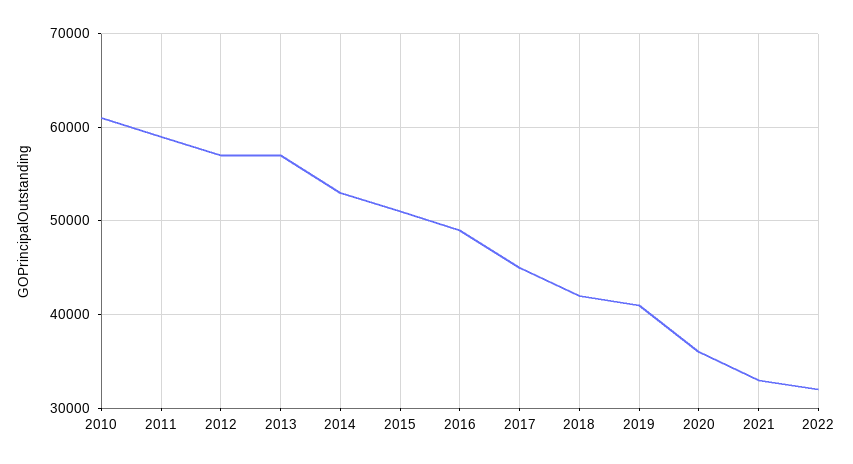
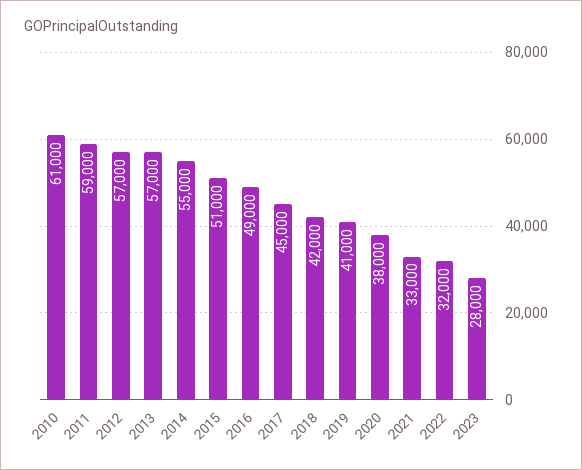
2014: 53000 -> 55000
2020: 36000 -> 38000
2023: none -> 28000

